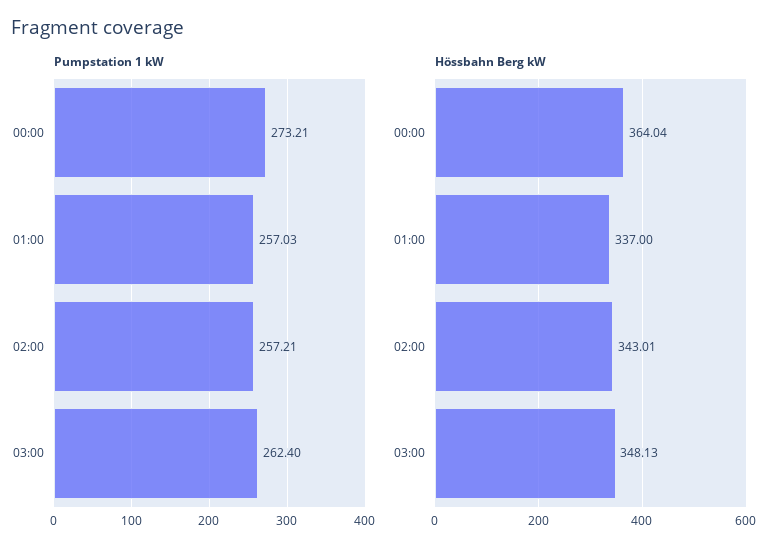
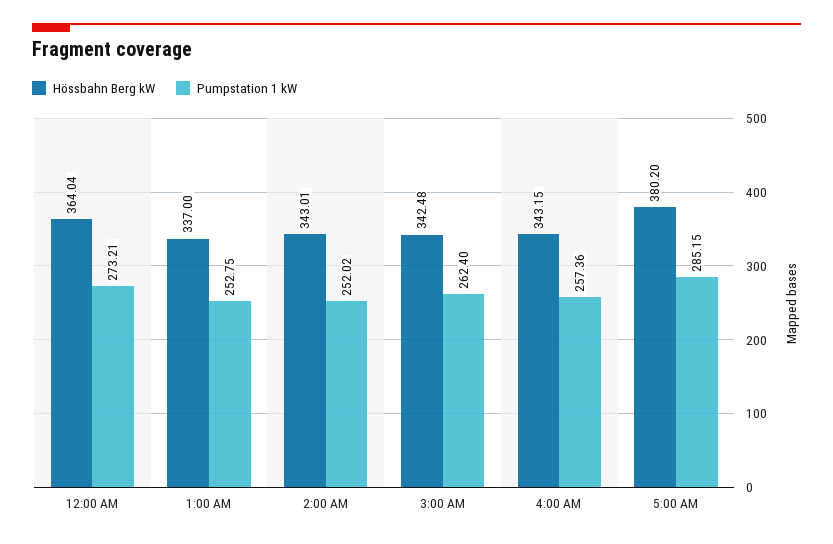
Pumpstation 1 kW, 01:00: 257.03 -> 252.75
Pumpstation 1 kW, 02:00: 257.21 -> 252.02
Hössbahn Berg kW, 03:00: 348.13 -> 342.48
Hössbahn Berg kW, 4:00 AM: none -> 343.15
Pumpstation 1 kW, 4:00 AM: none -> 257.36
Hössbahn Berg kW, 5:00 AM: none -> 380.2
Pumpstation 1 kW, 5:00 AM: none -> 285.15

